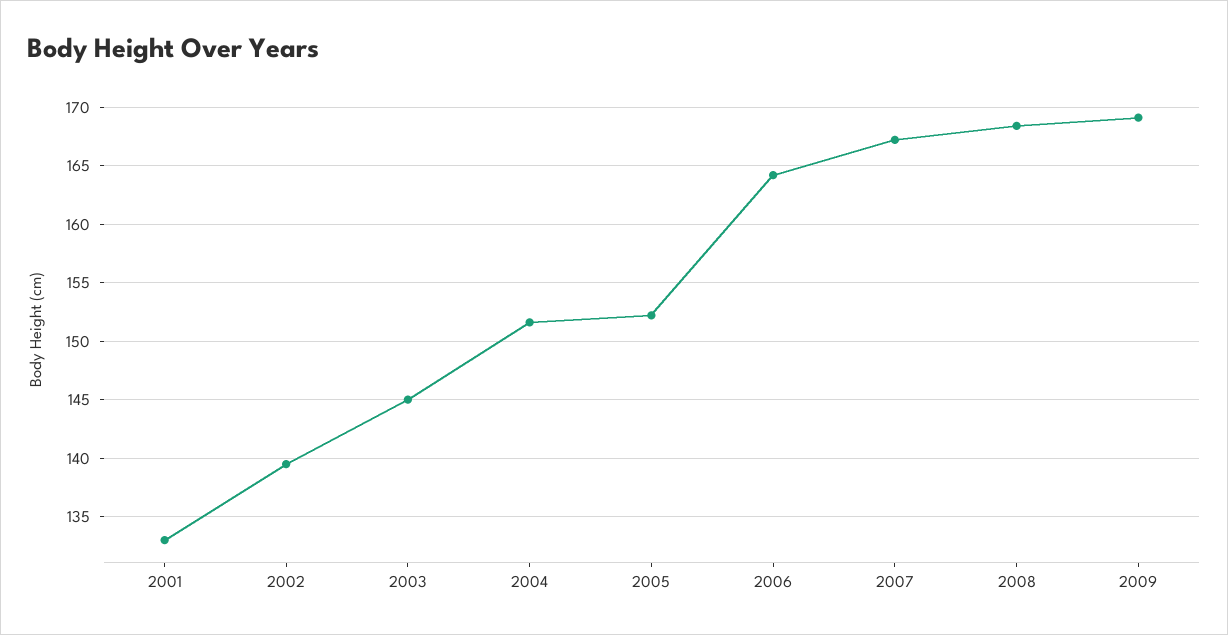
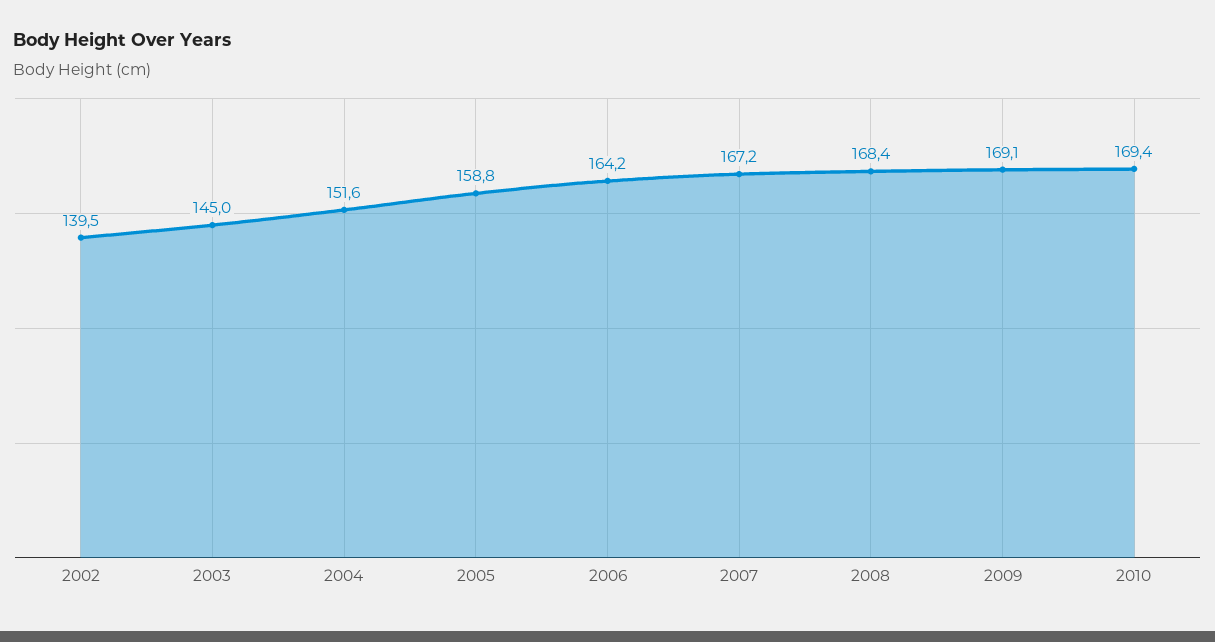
2001: 133 -> none
2005: 152 -> 158.8
2010: none -> 169.4

